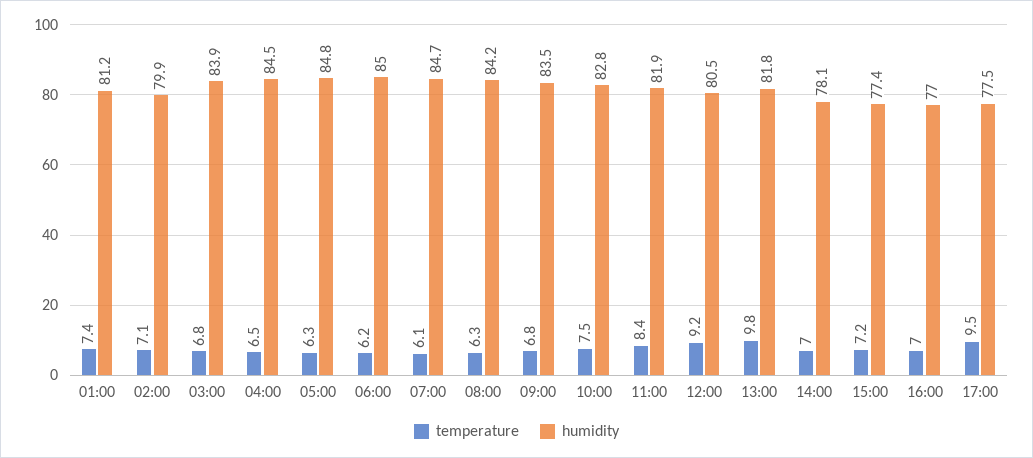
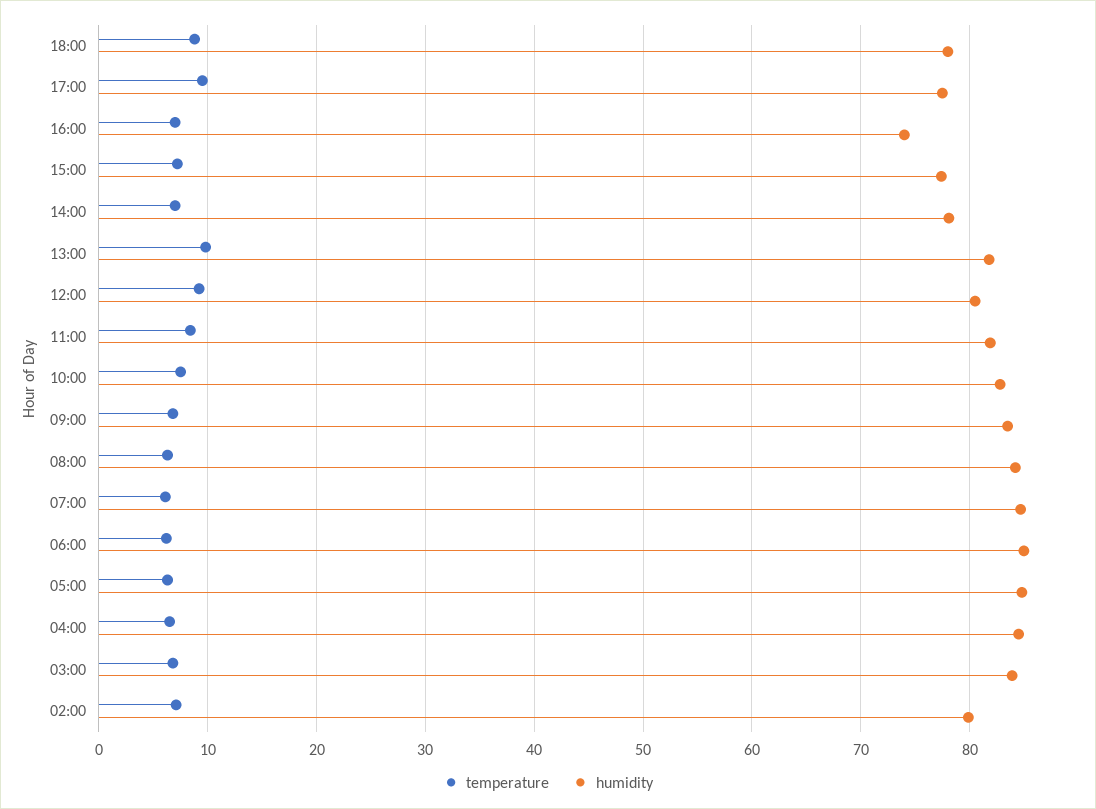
temperature, 01:00: 7.4 -> none
humidity, 01:00: 81.2 -> none
humidity, 16:00: 77 -> 74
temperature, 18:00: none -> 9
humidity, 18:00: none -> 78

